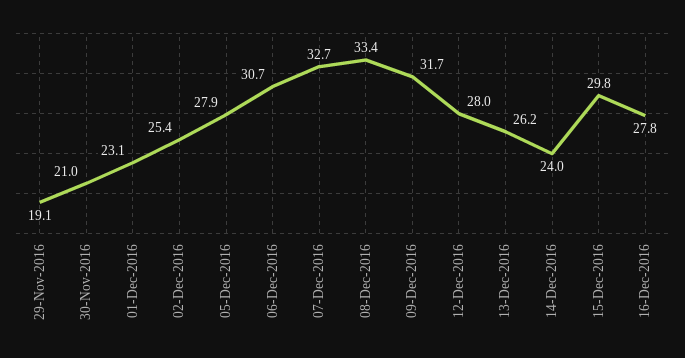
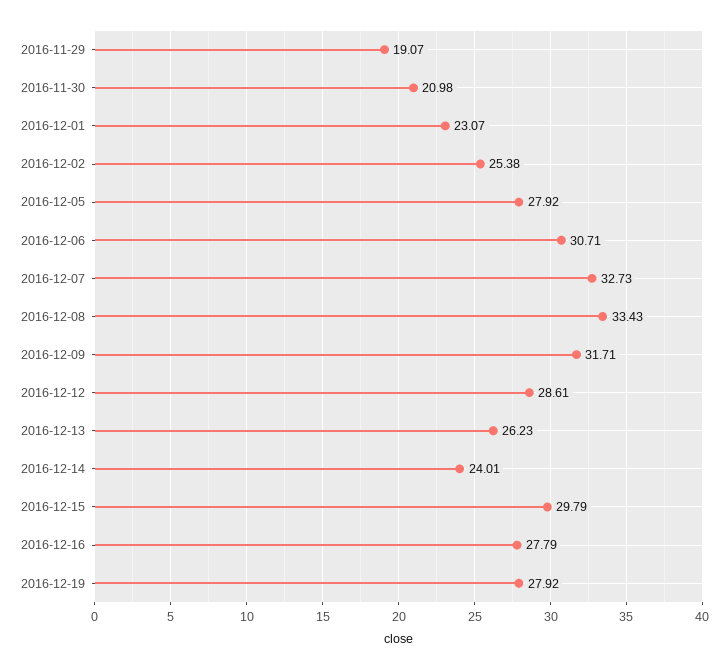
12-Dec-2016: 28 -> 28.61
2016-12-19: none -> 27.92

